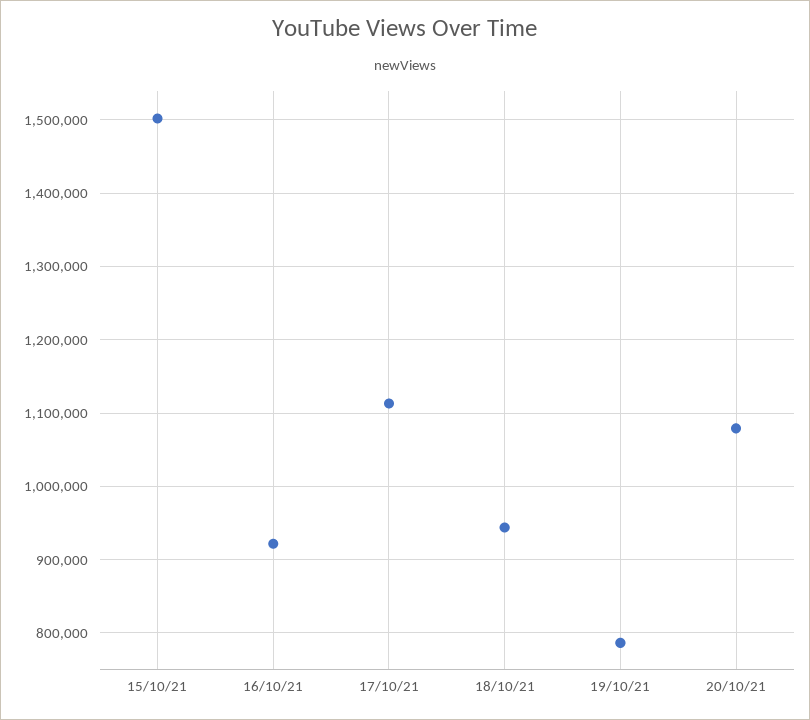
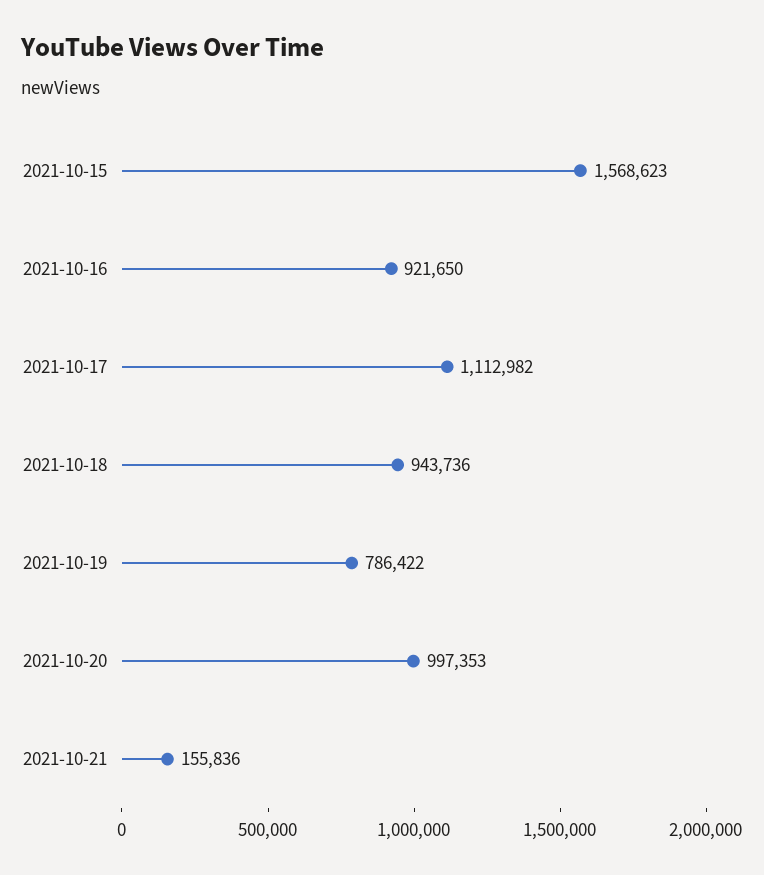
15/10/21: 1500000 -> 1568623
20/10/21: 1080000 -> 997353
2021-10-21: none -> 155836

